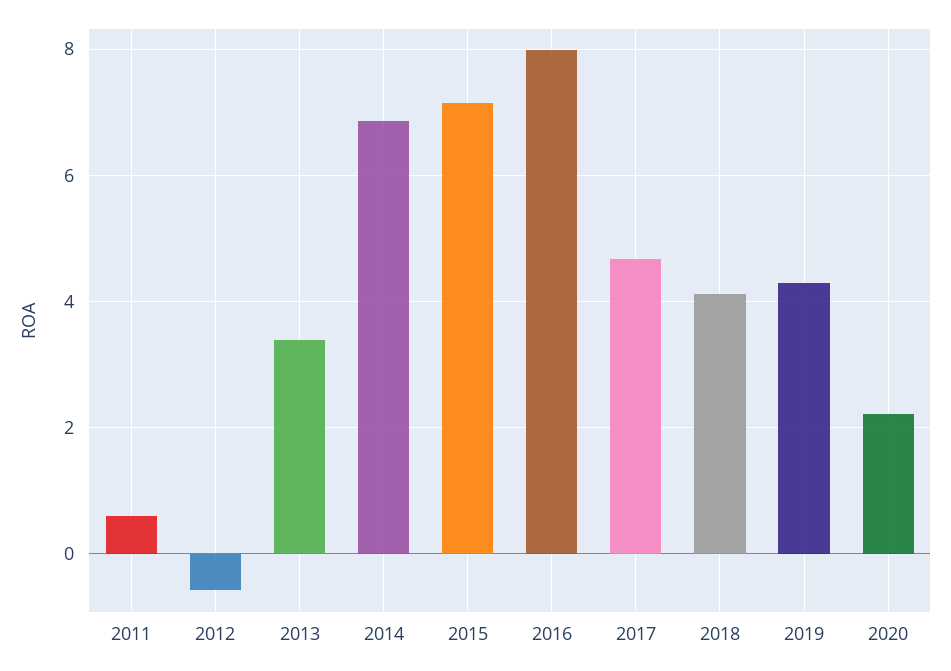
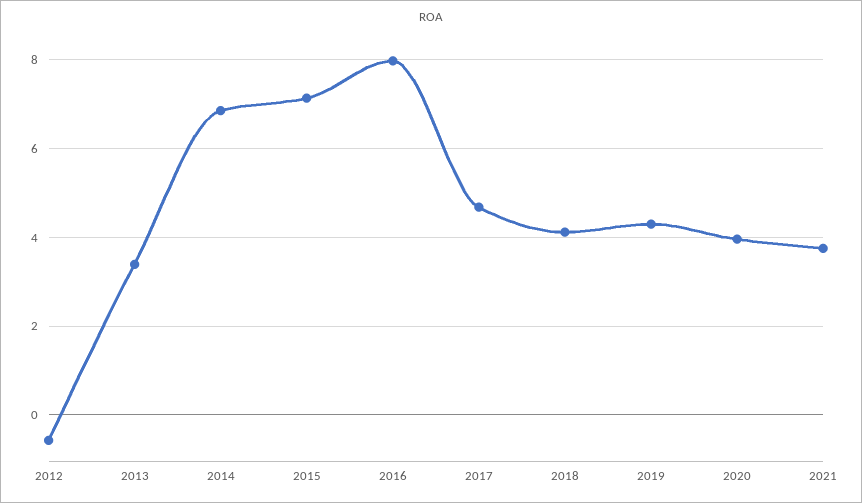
2011: 0.6 -> none
2020: 2.2 -> 4
2021: none -> 3.8

